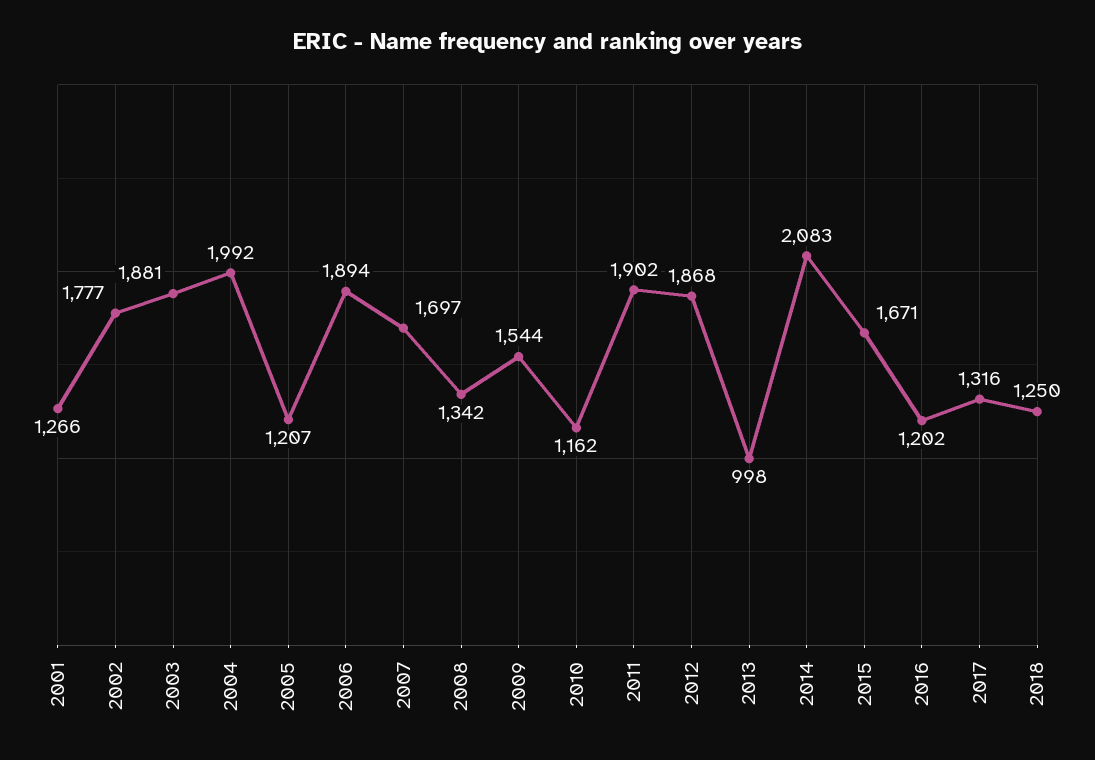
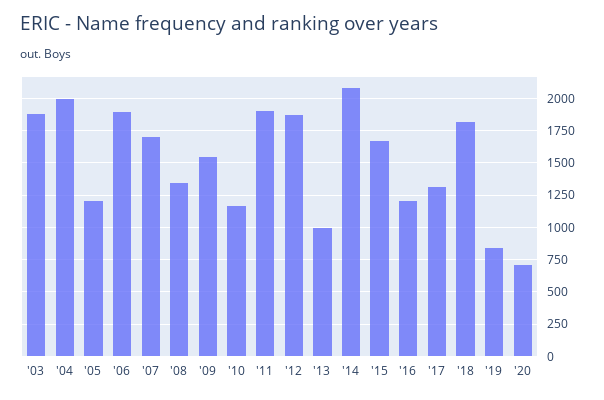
2001: 1266 -> none
2002: 1777 -> none
2018: 1250 -> 1800
'19: none -> 850
'20: none -> 700

